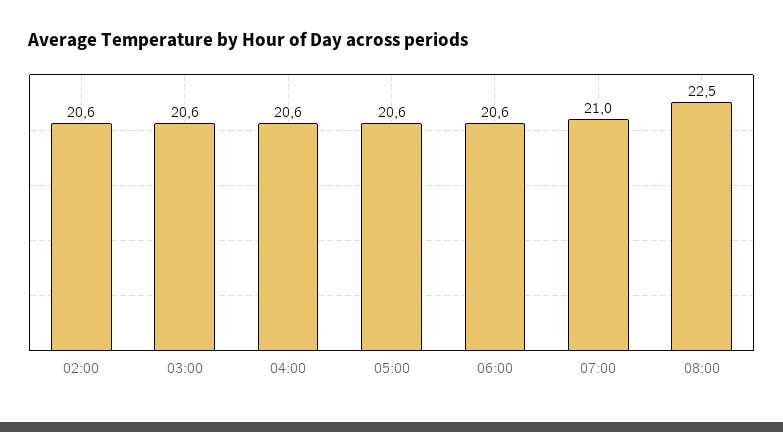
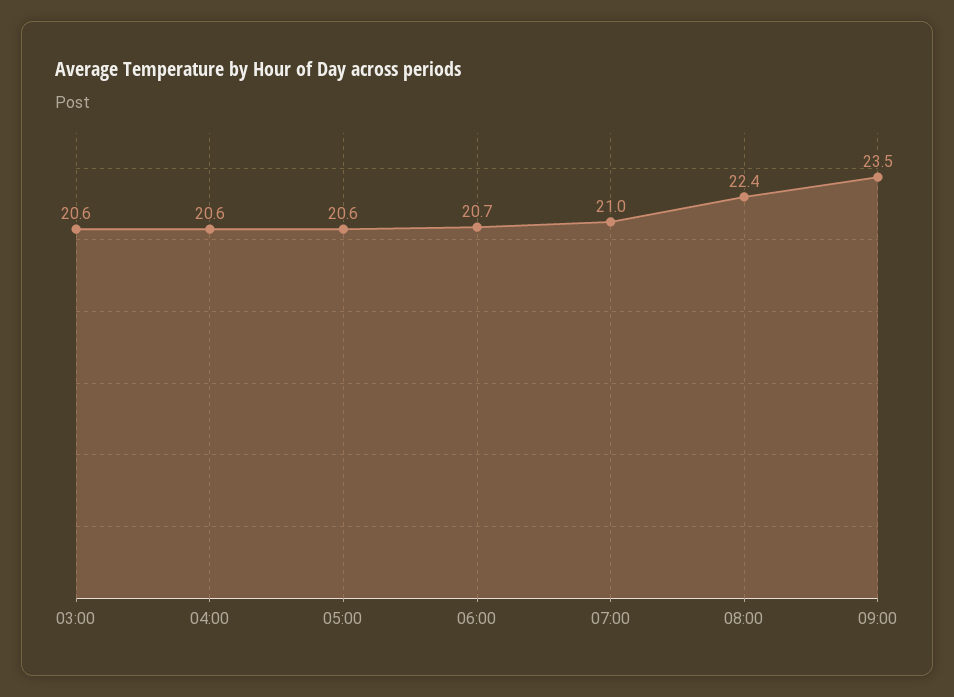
02:00: 20.6 -> none
06:00: 20.6 -> 20.7
08:00: 22.5 -> 22.4
09:00: none -> 23.5

